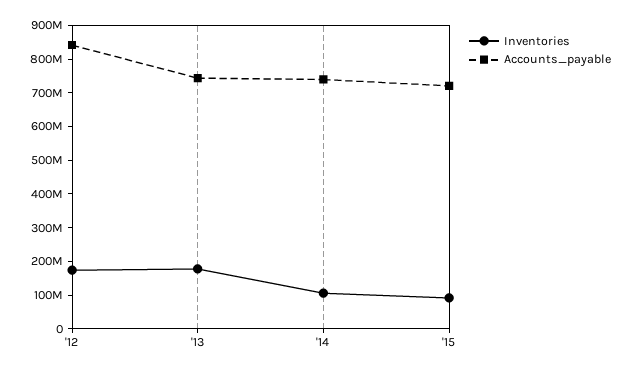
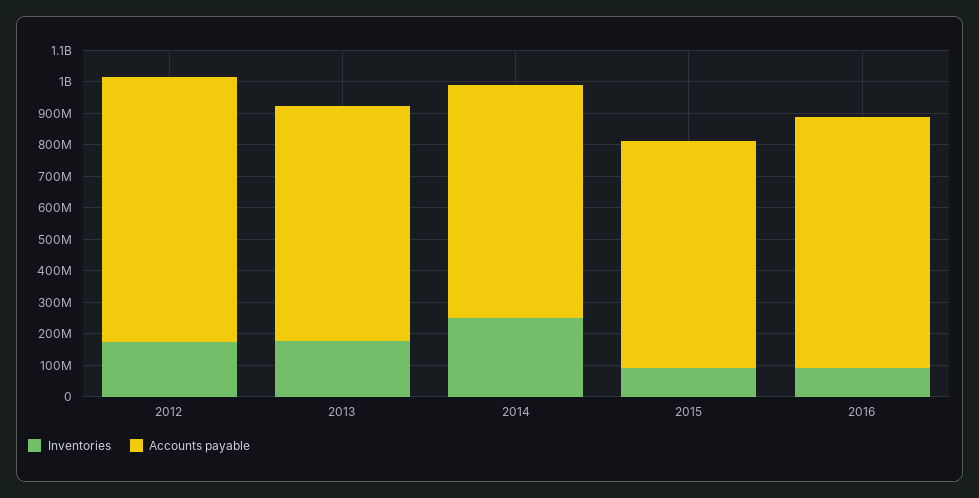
Inventories, '14: 100000000 -> 250000000
Inventories, 2016: none -> 100000000
Accounts_payable, 2016: none -> 800000000

